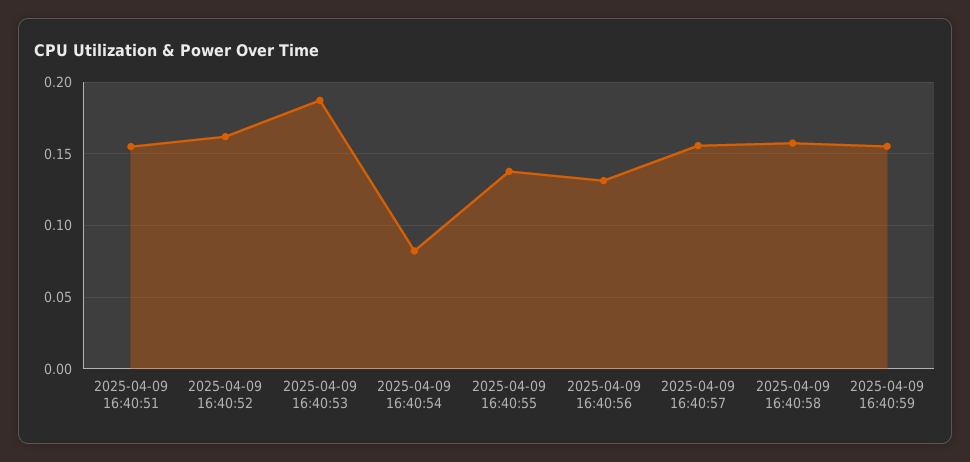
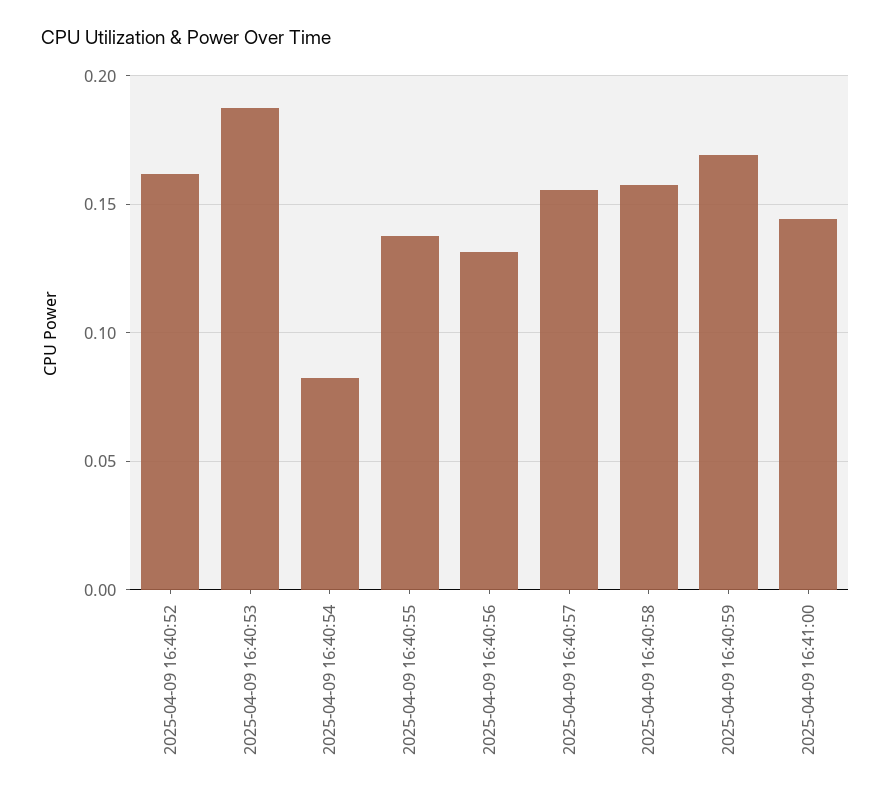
2025-04-09 16:40:51: 0.155 -> none
2025-04-09 16:40:59: 0.155 -> 0.17
2025-04-09 16:41:00: none -> 0.145

